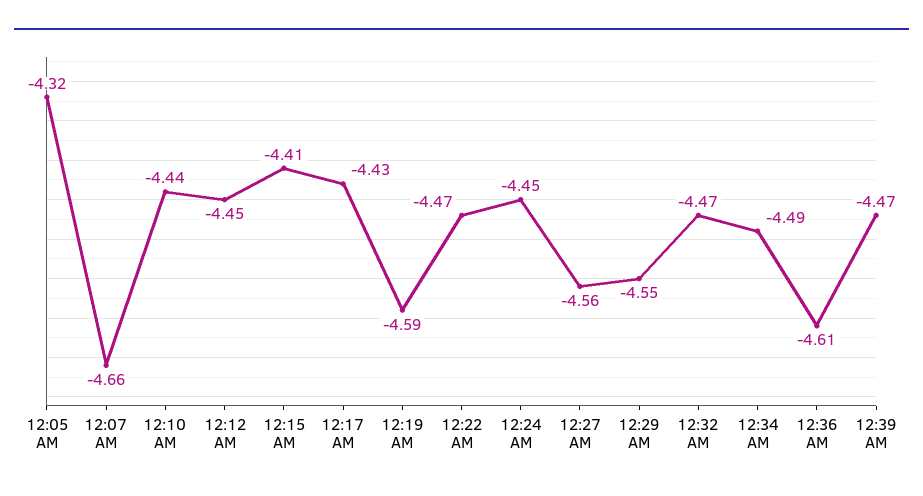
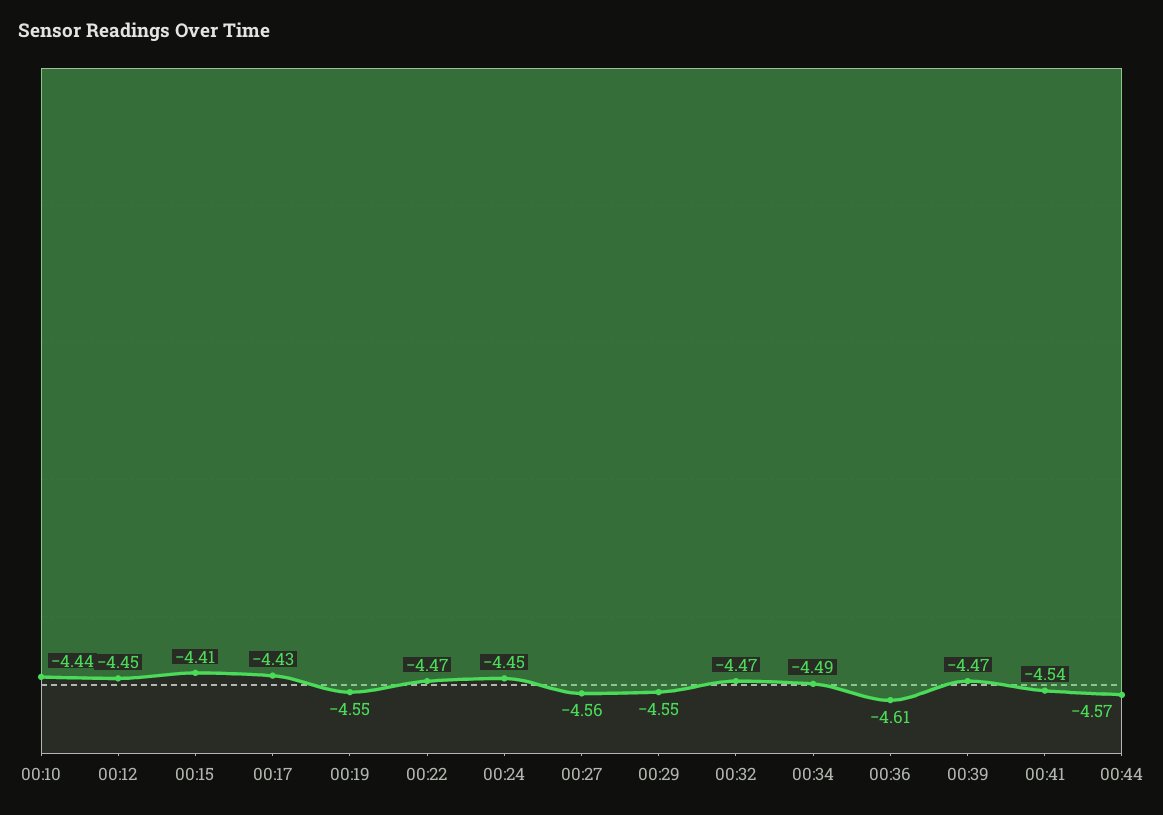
12:05 AM: -4.32 -> none
12:07 AM: -4.66 -> none
12:19 AM: -4.59 -> -4.55
00:41: none -> -4.54
00:44: none -> -4.57

